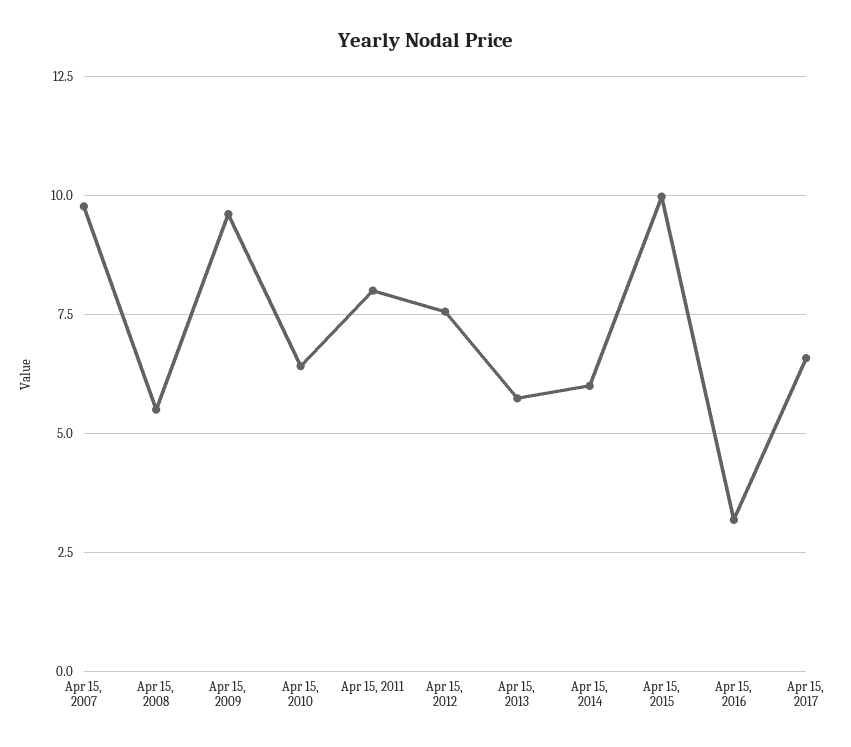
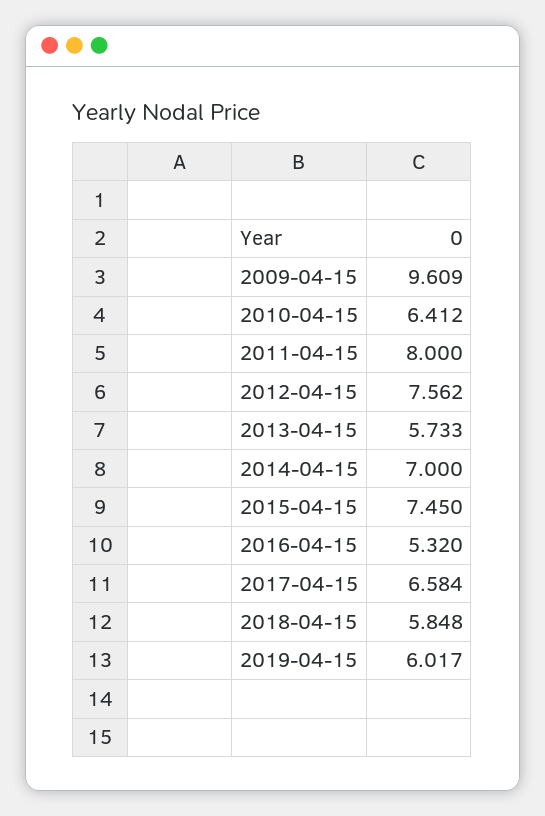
Apr 15, 2007: 9.75 -> none
Apr 15, 2008: 5.5 -> none
Apr 15, 2014: 6 -> 7
Apr 15, 2015: 10 -> 7.45
Apr 15, 2016: 3.25 -> 5.32
2018-04-15: none -> 5.848
2019-04-15: none -> 6.017

